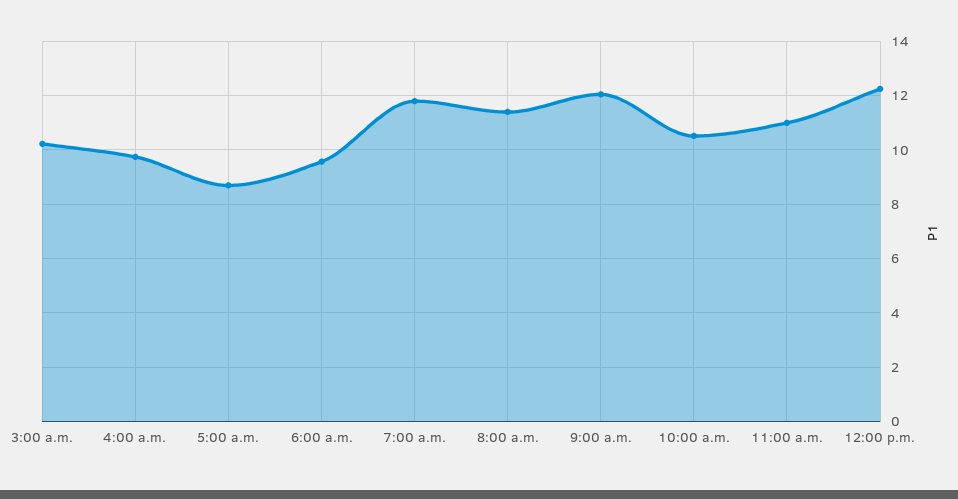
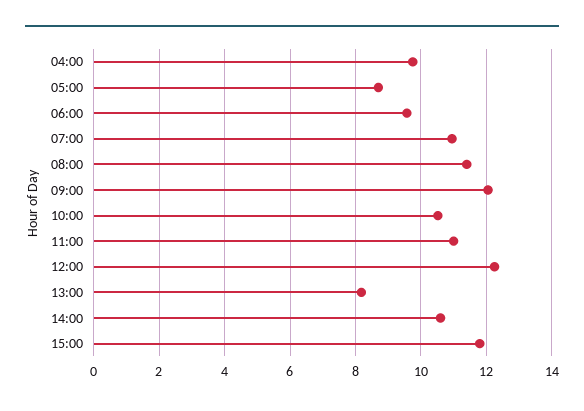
3:00 a.m.: 10.25 -> none
7:00 a.m.: 11.75 -> 11
13:00: none -> 8.2
14:00: none -> 10.6
15:00: none -> 11.8

